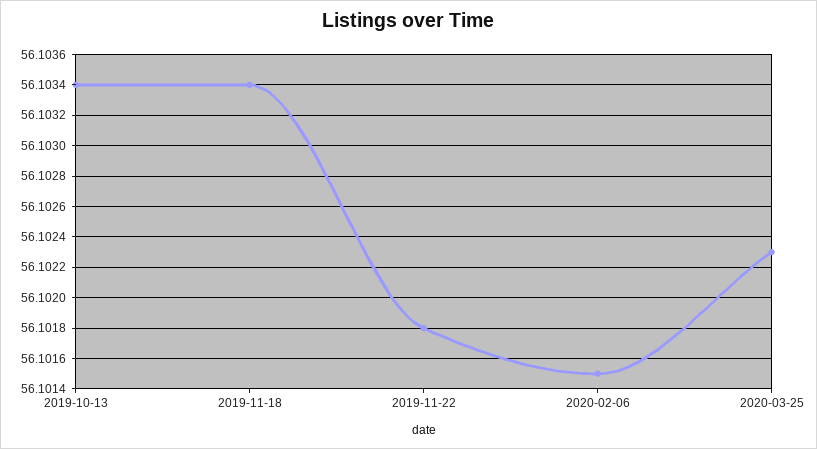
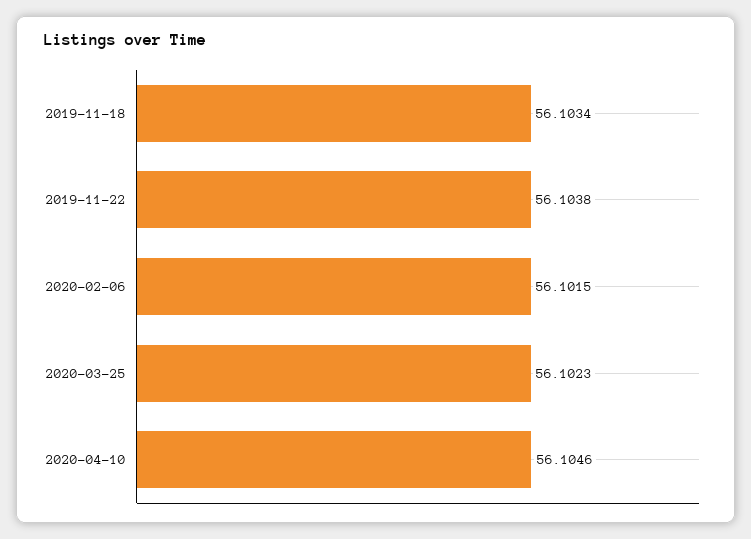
2019-10-13: 56.1034 -> none
2019-11-22: 56.1018 -> 56.1038
2020-04-10: none -> 56.1046

